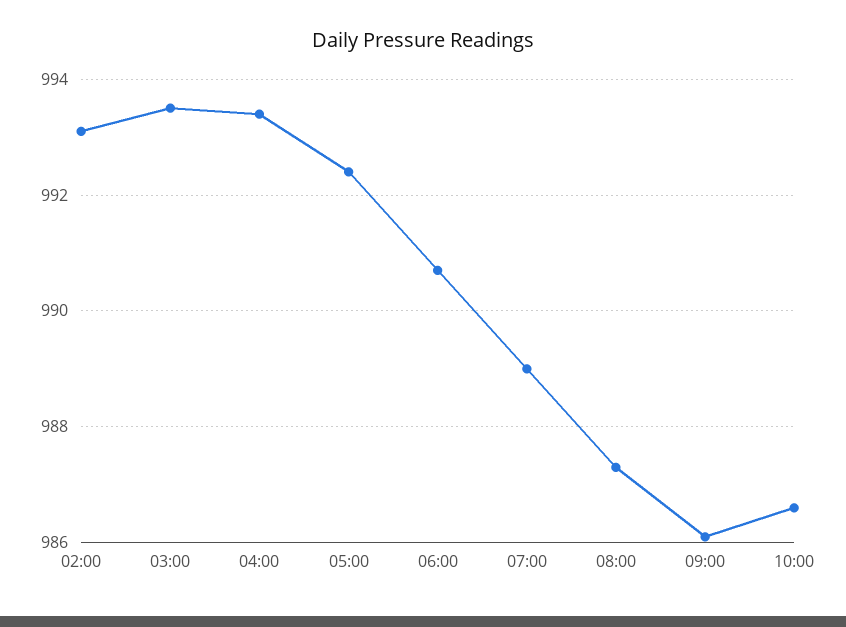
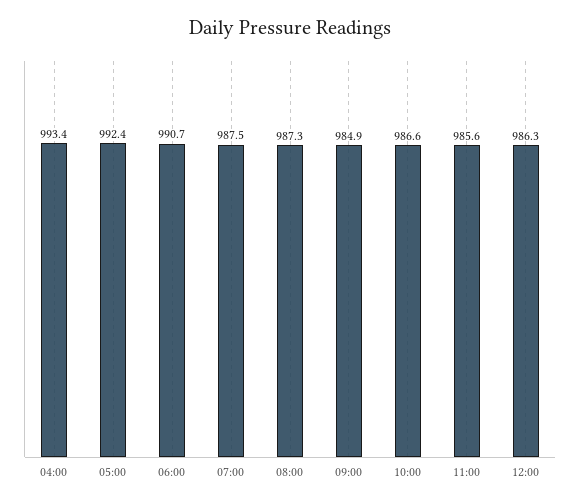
02:00: 993 -> none
03:00: 993.5 -> none
07:00: 989 -> 987.5
09:00: 986 -> 984.9
11:00: none -> 985.6
12:00: none -> 986.3

